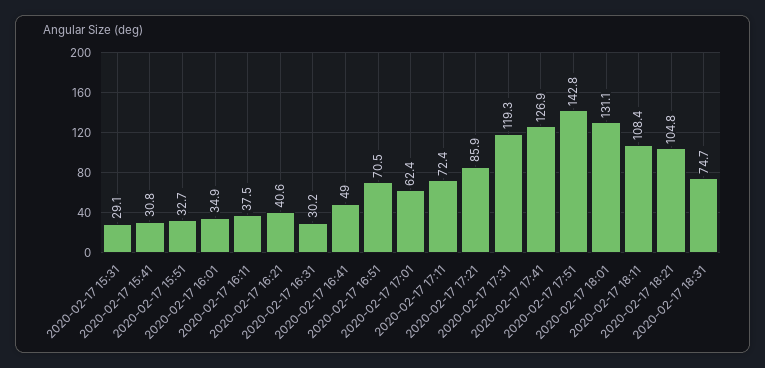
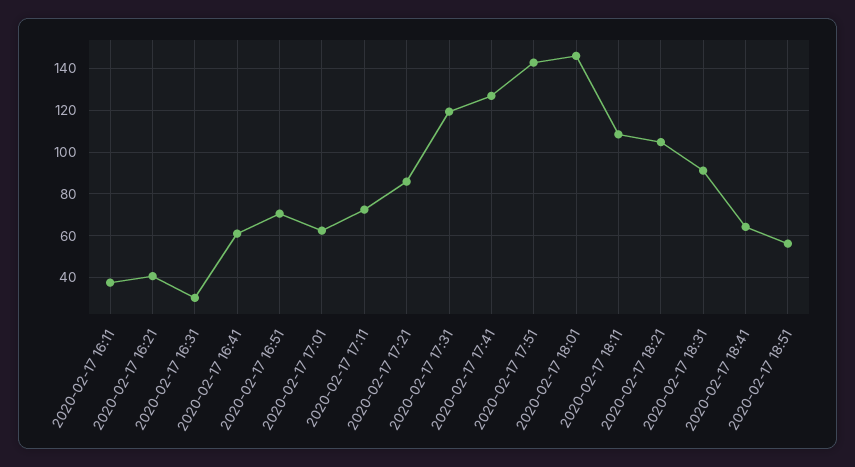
2020-02-17 15:31: 29.1 -> none
2020-02-17 15:41: 30.8 -> none
2020-02-17 15:51: 32.7 -> none
2020-02-17 16:01: 34.9 -> none
2020-02-17 16:41: 49 -> 60
2020-02-17 18:01: 131.1 -> 145
2020-02-17 18:31: 74.7 -> 90
2020-02-17 18:41: none -> 65
2020-02-17 18:51: none -> 55

